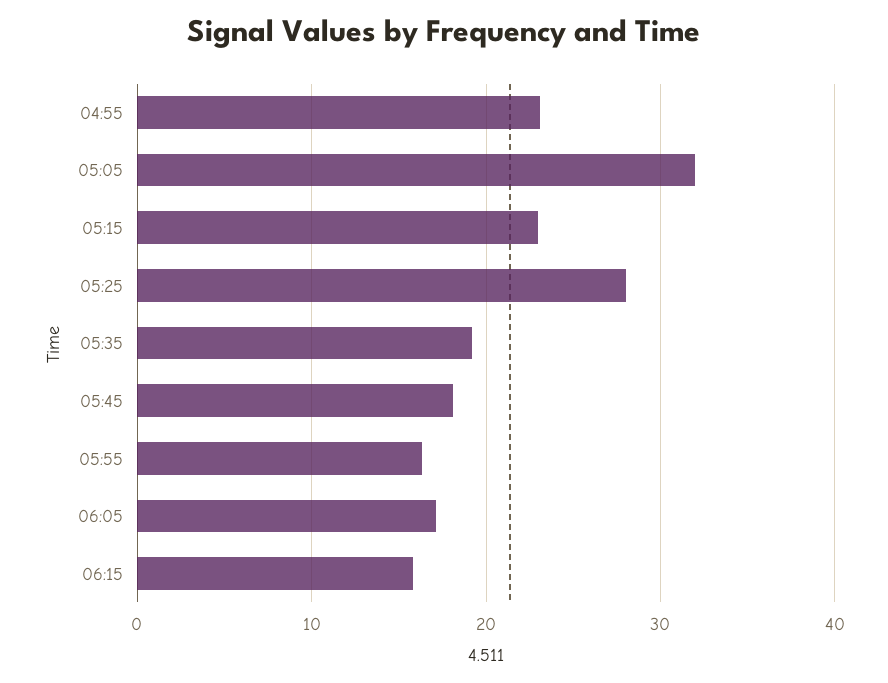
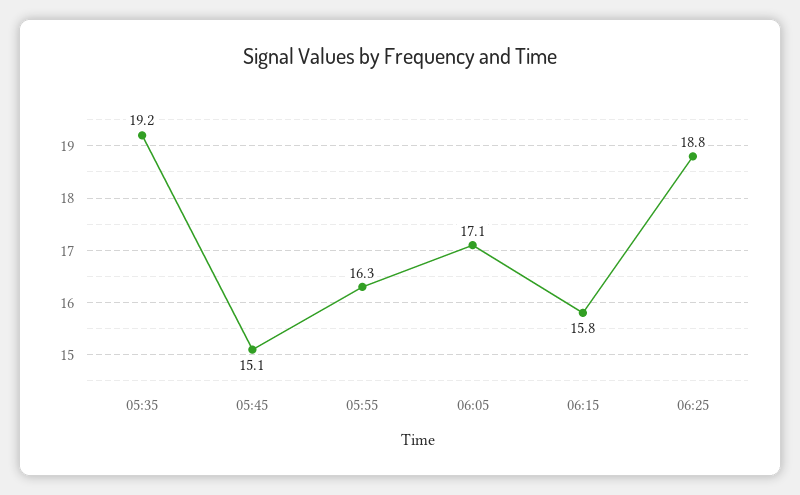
04:55: 23 -> none
05:05: 32 -> none
05:15: 23 -> none
05:25: 28 -> none
05:45: 18 -> 15.1
06:25: none -> 18.8

